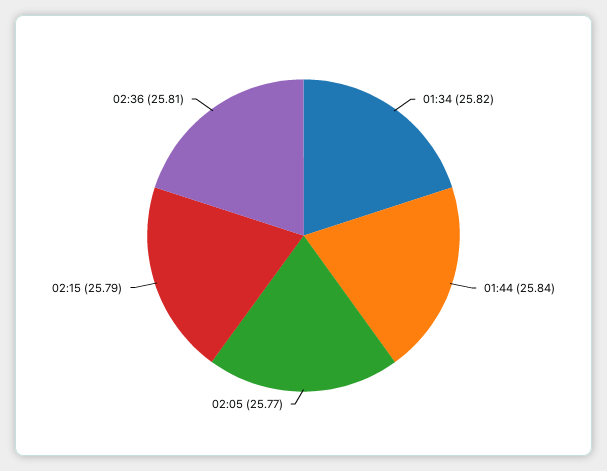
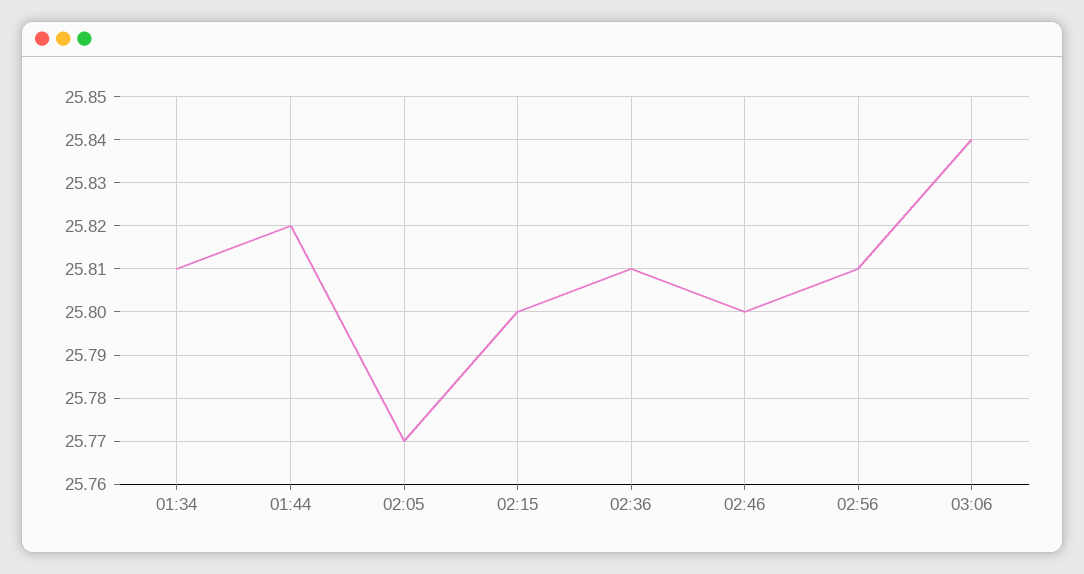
01:34: 25.82 -> 25.81
01:44: 25.84 -> 25.82
02:15: 25.79 -> 25.8
02:46: none -> 25.8
02:56: none -> 25.81
03:06: none -> 25.84

